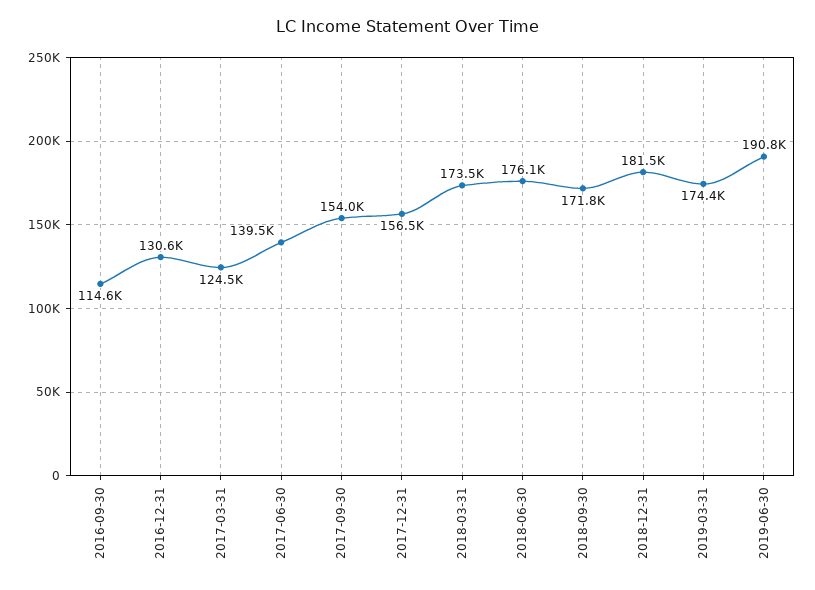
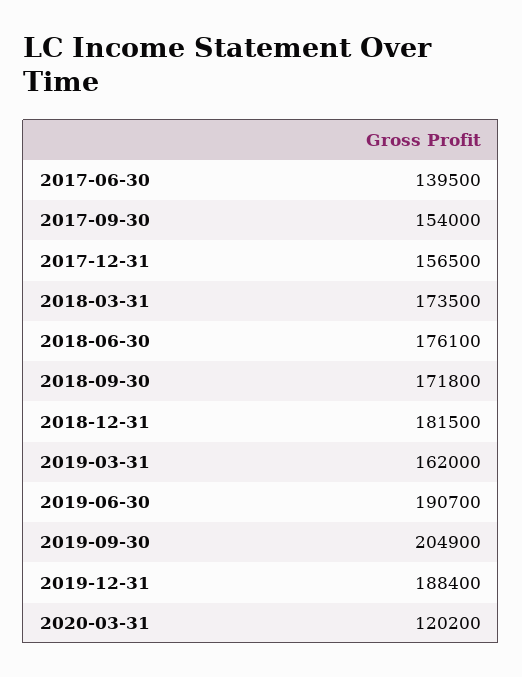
2016-09-30: 114600 -> none
2016-12-31: 130600 -> none
2017-03-31: 124500 -> none
2019-03-31: 174400 -> 162000
2019-06-30: 190800 -> 190700
2019-09-30: none -> 204900
2019-12-31: none -> 188400
2020-03-31: none -> 120200

